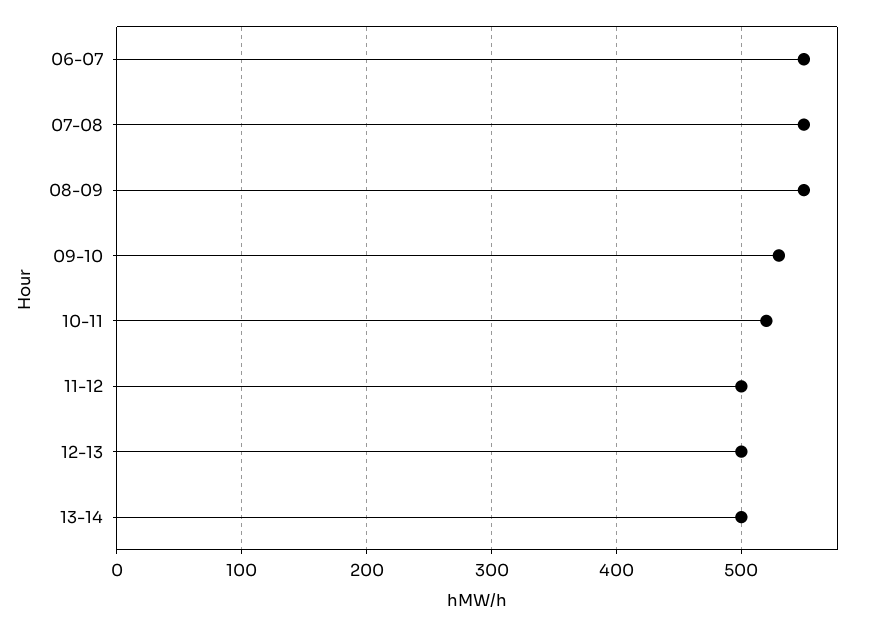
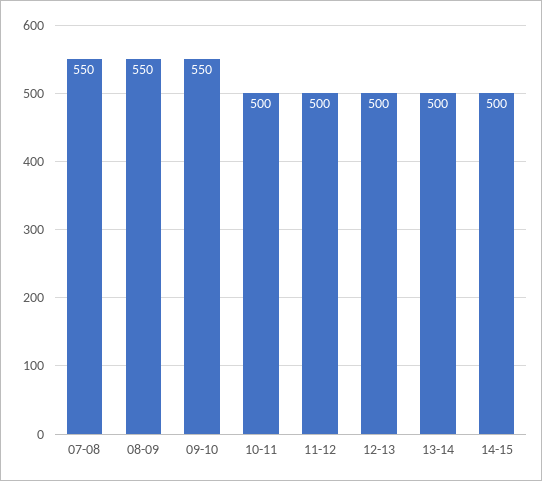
06-07: 550 -> none
09-10: 530 -> 550
10-11: 520 -> 500
14-15: none -> 500

